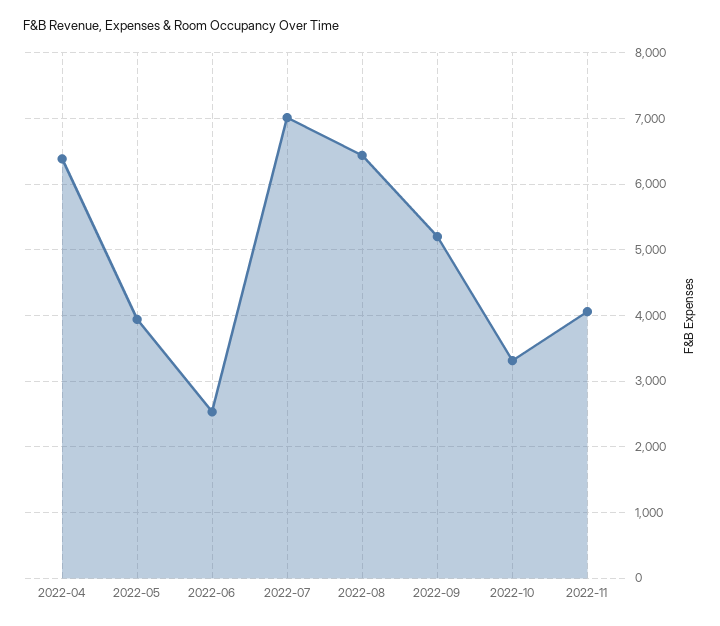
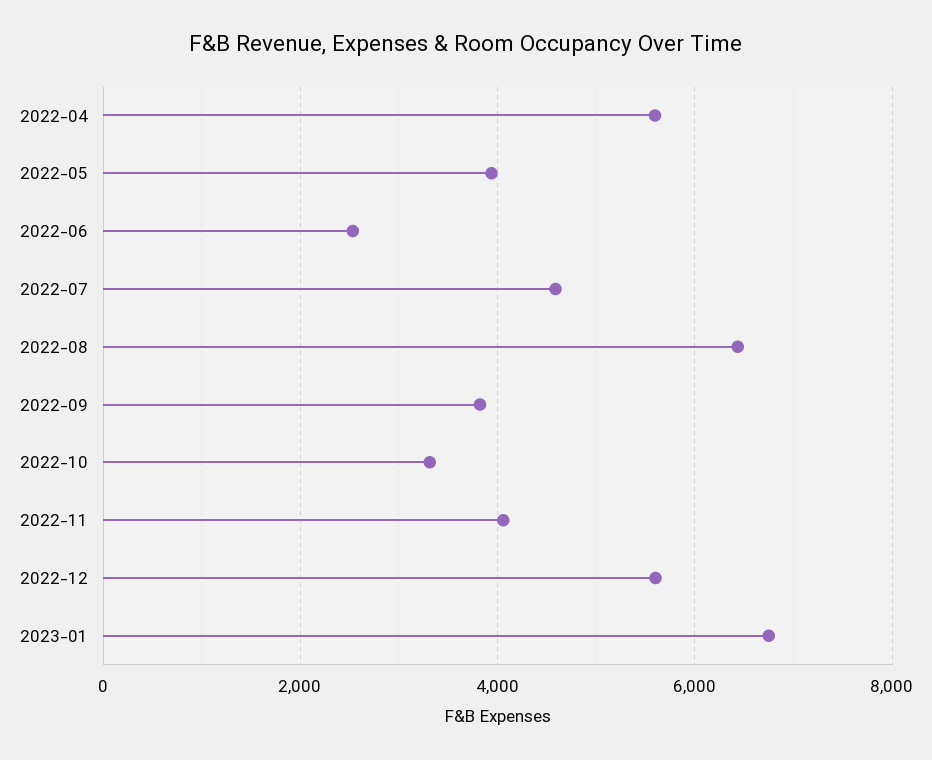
2022-04: 6400 -> 5600
2022-07: 7000 -> 4600
2022-09: 5200 -> 3800
2022-12: none -> 5600
2023-01: none -> 6800

